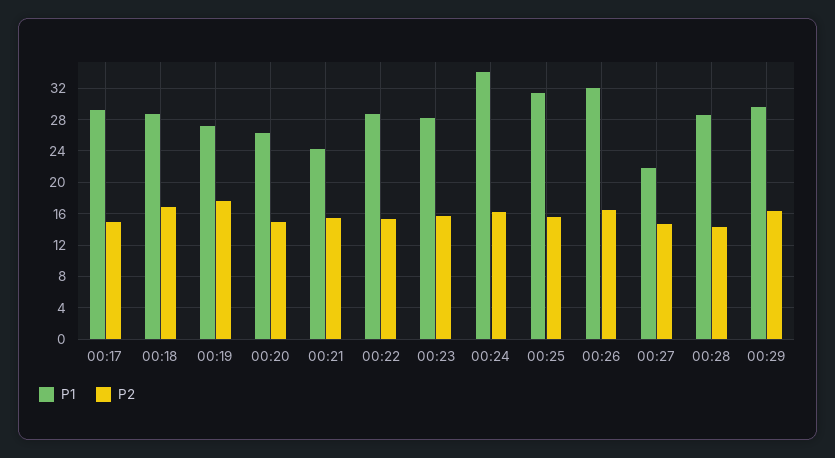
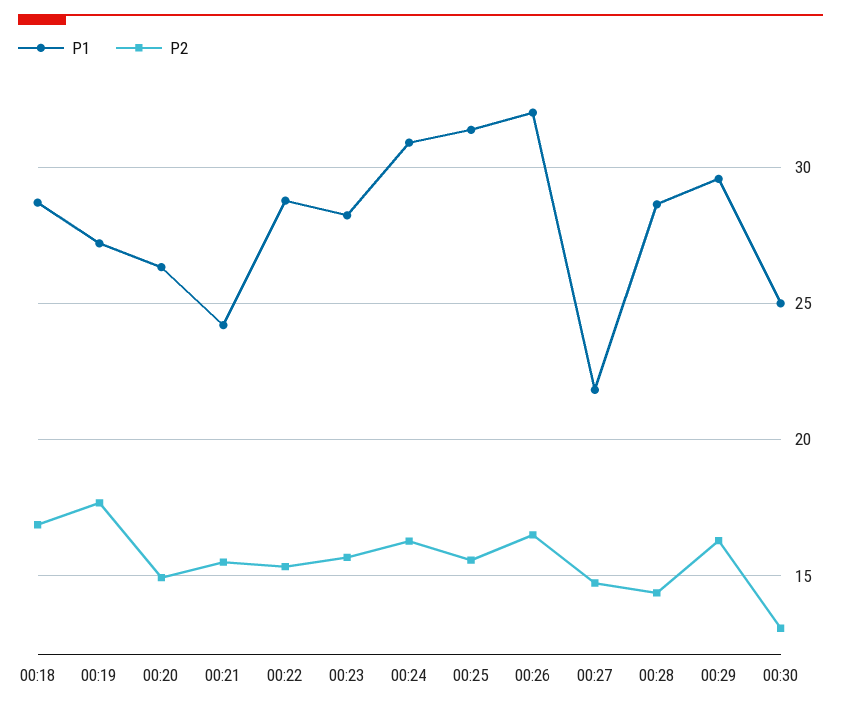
P1, 00:17: 29 -> none
P2, 00:17: 15 -> none
P1, 00:24: 34 -> 31
P1, 00:30: none -> 25
P2, 00:30: none -> 13

